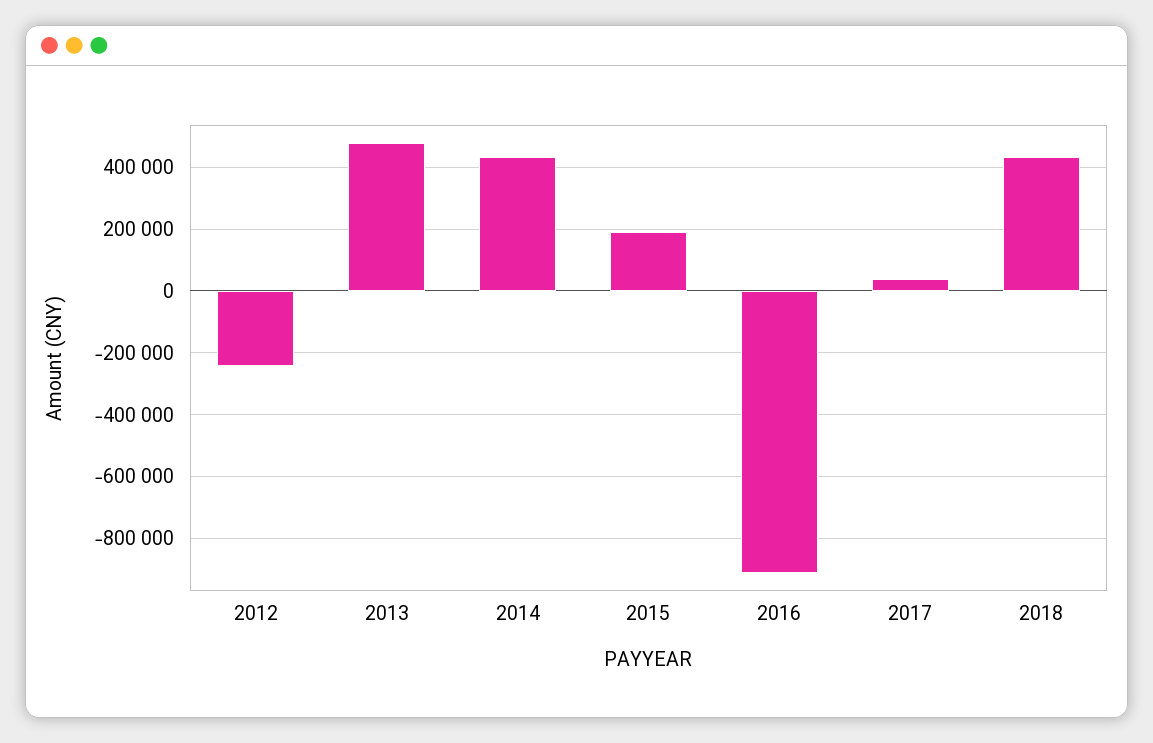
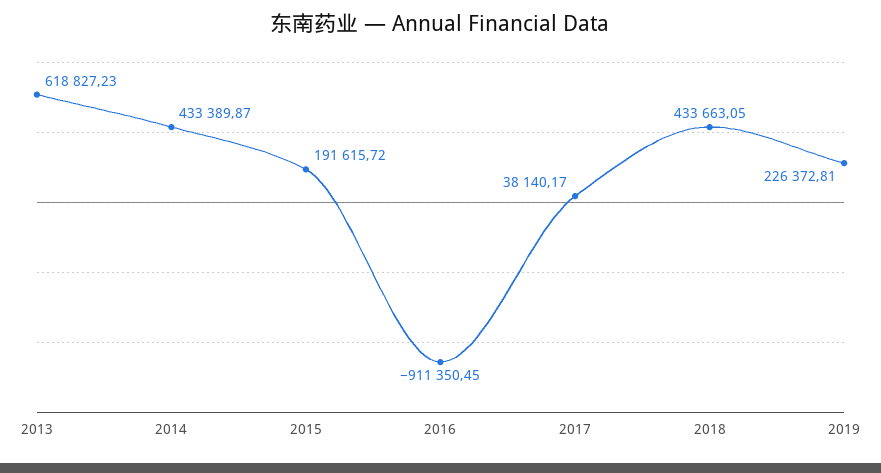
2012: -240000 -> none
2013: 480000 -> 618827.23
2019: none -> 226372.81

